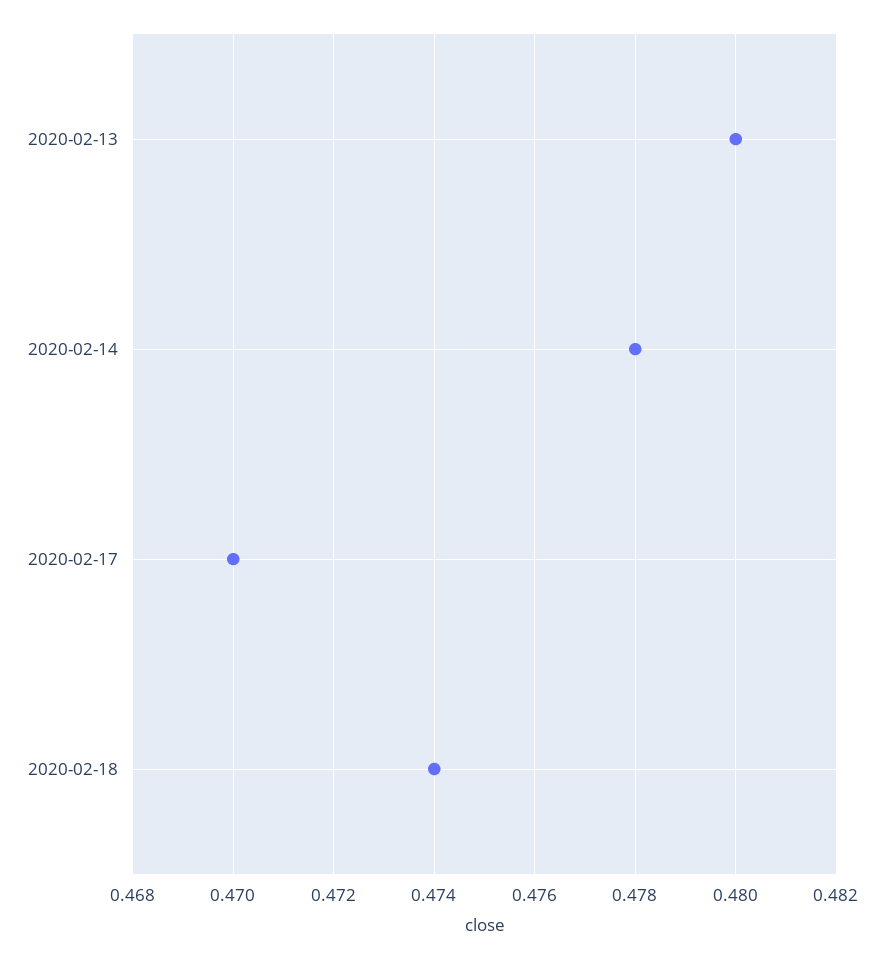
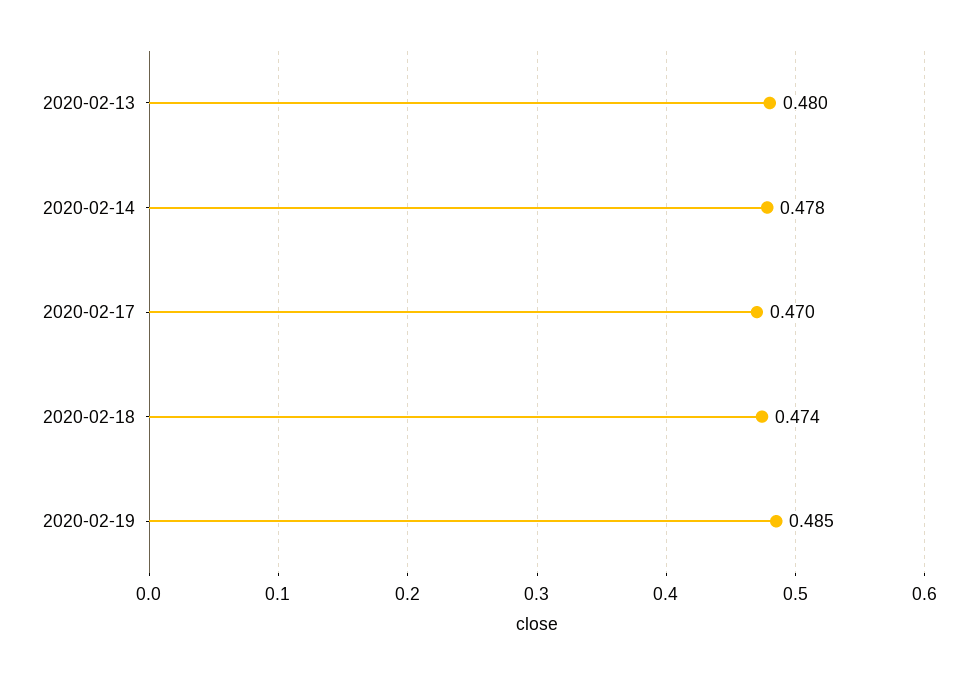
2020-02-19: none -> 0.485

